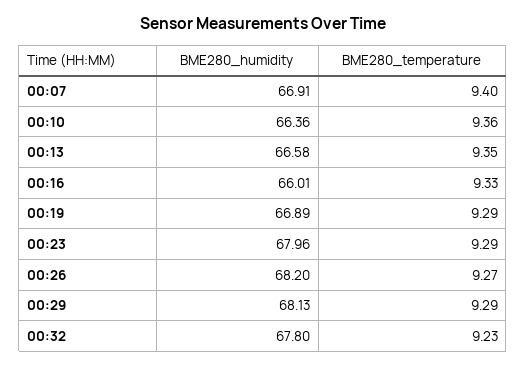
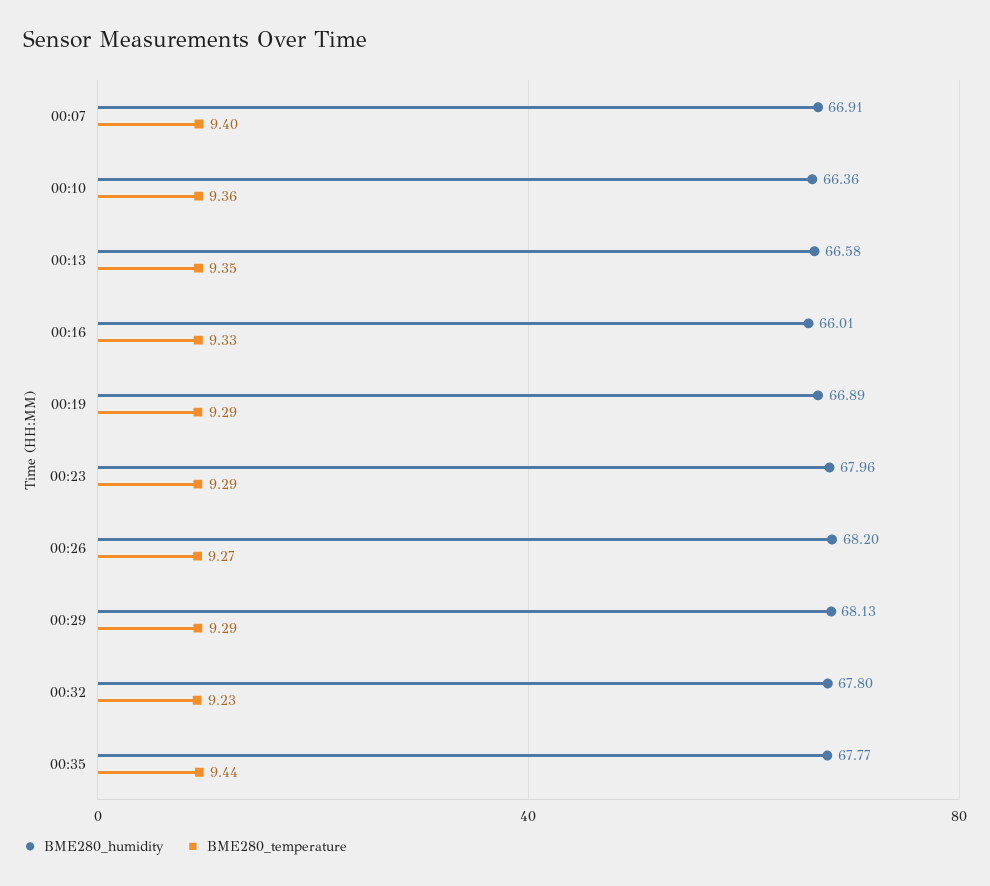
BME280_humidity, 00:35: none -> 67.77
BME280_temperature, 00:35: none -> 9.44

